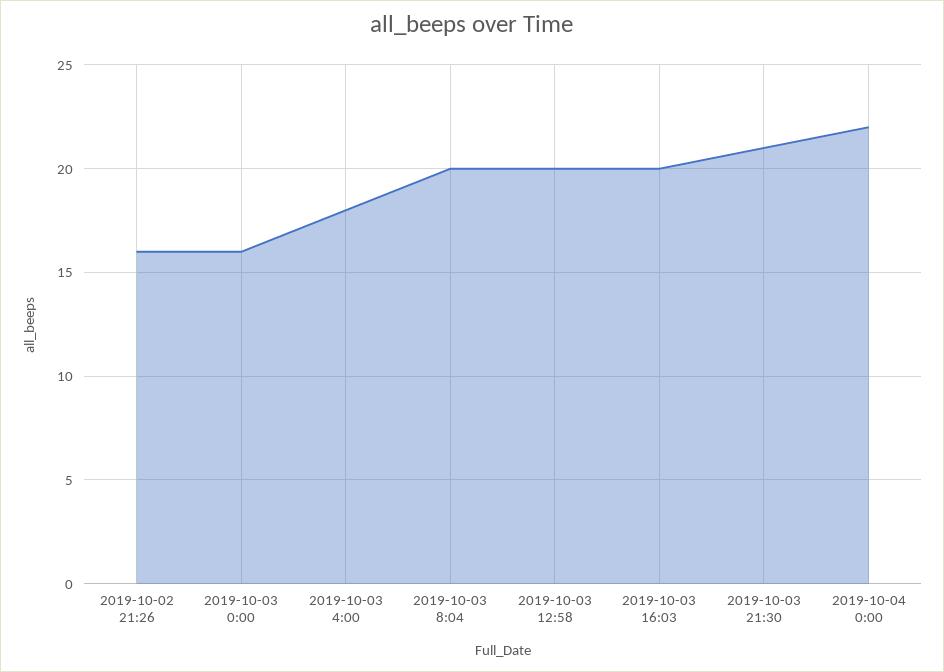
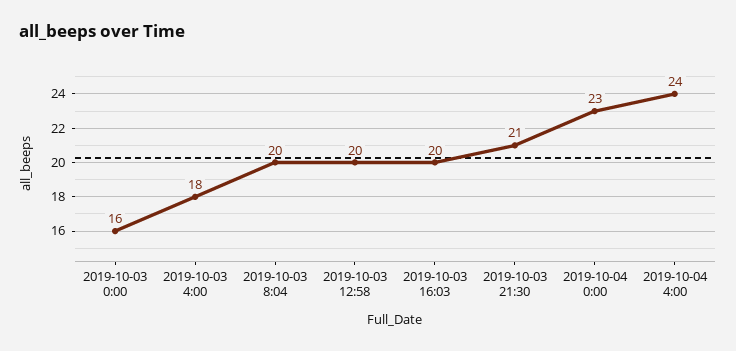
2019-10-02 21:26: 16 -> none
2019-10-04 0:00: 22 -> 23
2019-10-04 4:00: none -> 24

